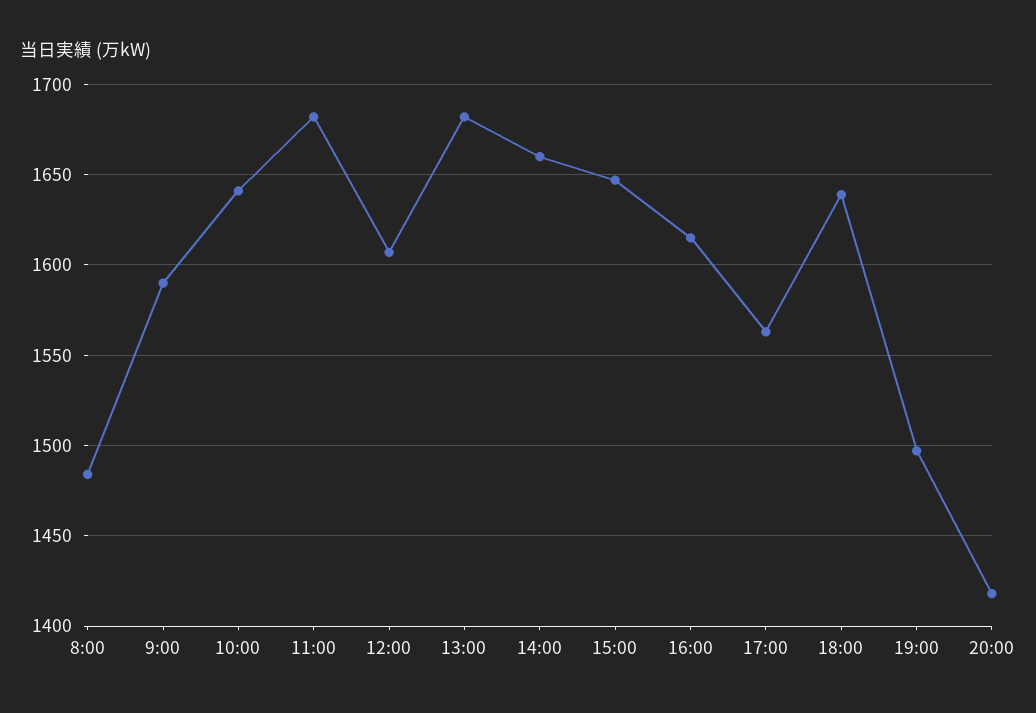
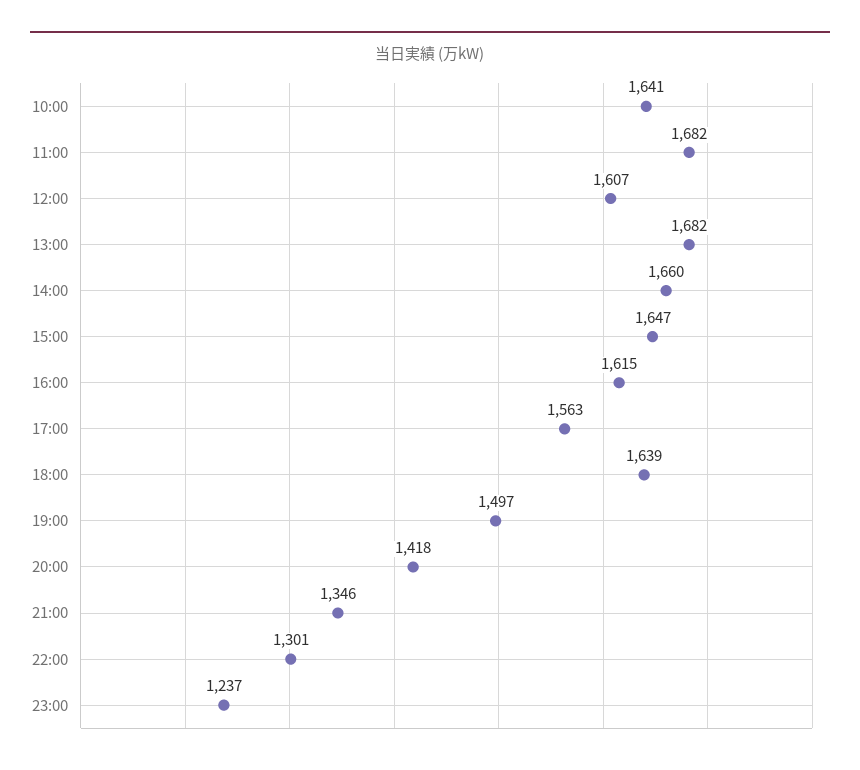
8:00: 1485 -> none
9:00: 1590 -> none
21:00: none -> 1346
22:00: none -> 1301
23:00: none -> 1237

